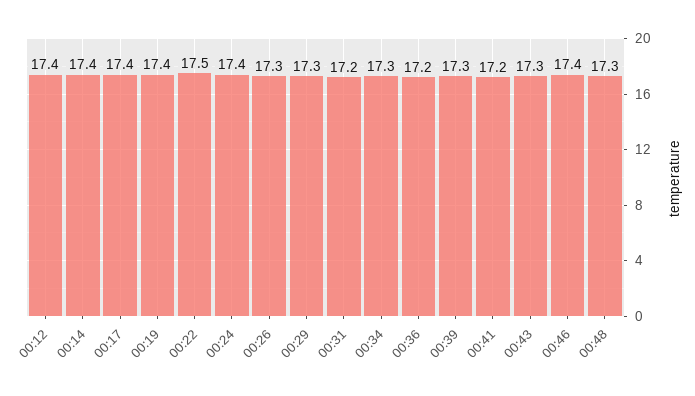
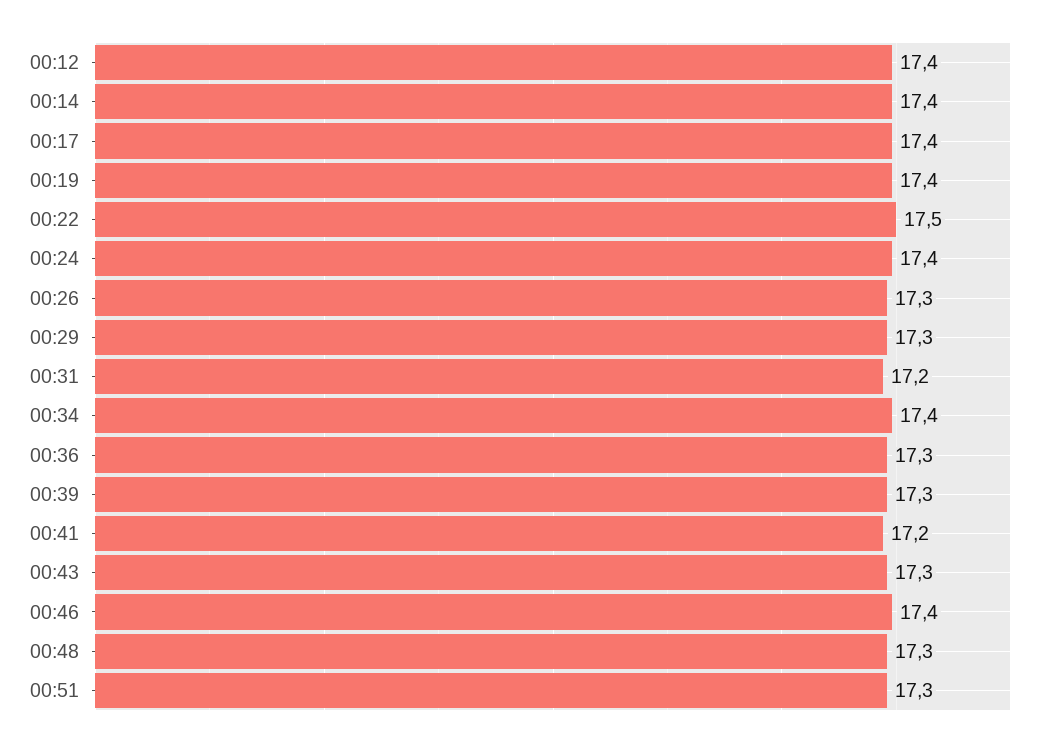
00:34: 17.3 -> 17.4
00:36: 17.2 -> 17.3
00:51: none -> 17.3

